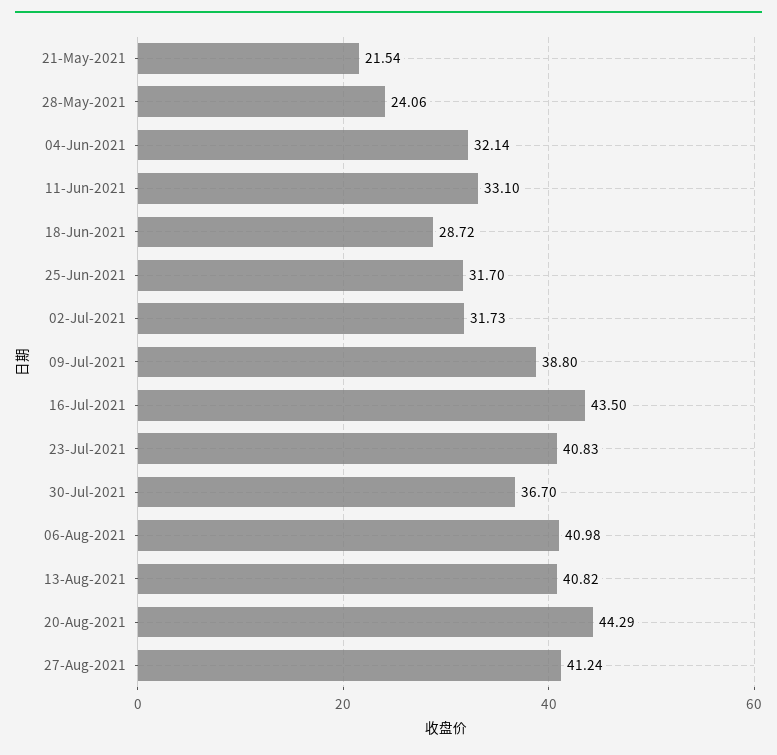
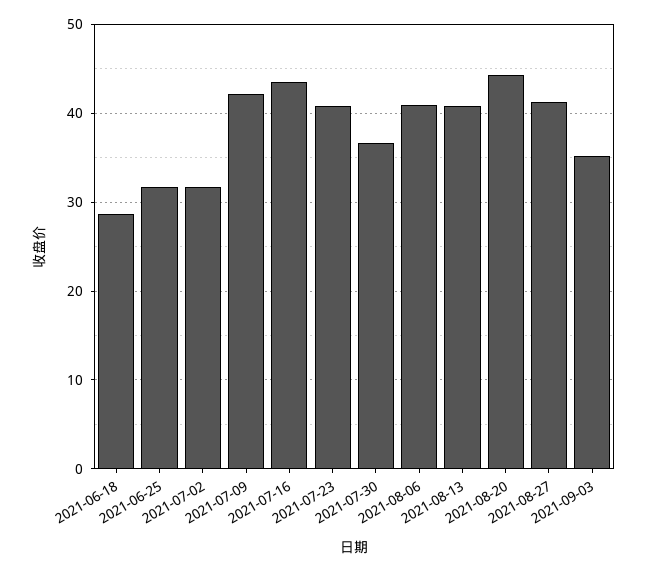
21-May-2021: 21.54 -> none
28-May-2021: 24.06 -> none
04-Jun-2021: 32.14 -> none
11-Jun-2021: 33.1 -> none
09-Jul-2021: 38.8 -> 42
2021-09-03: none -> 35

